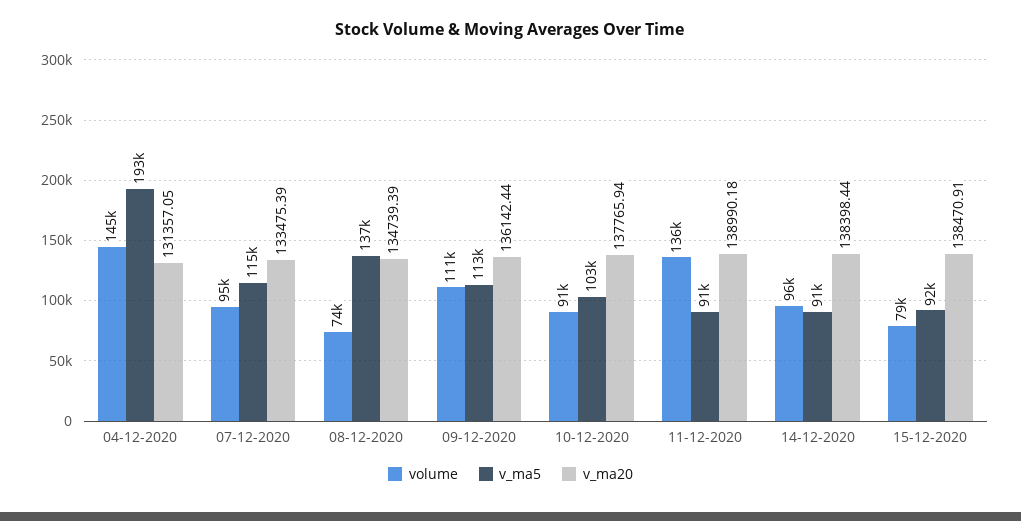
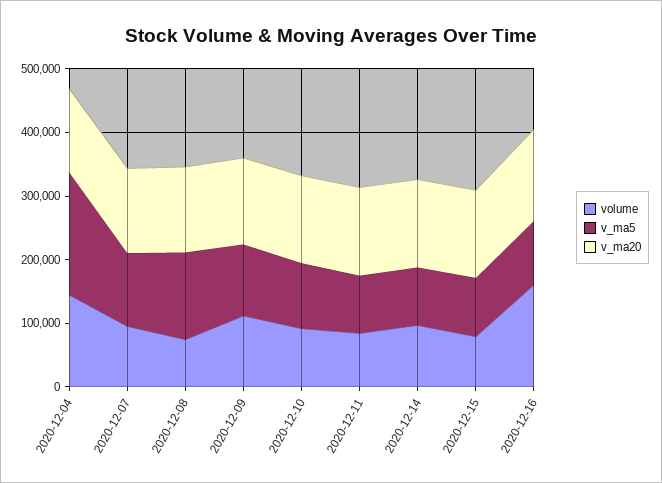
volume, 11-12-2020: 136000 -> 80000
volume, 2020-12-16: none -> 160000
v_ma5, 2020-12-16: none -> 100000
v_ma20, 2020-12-16: none -> 140000

